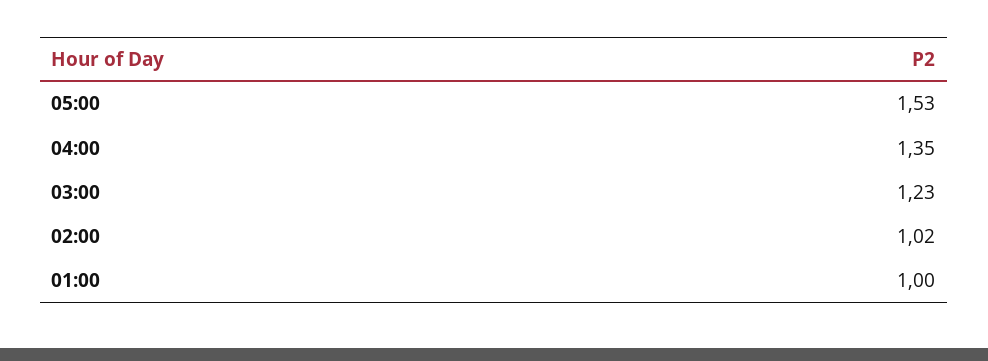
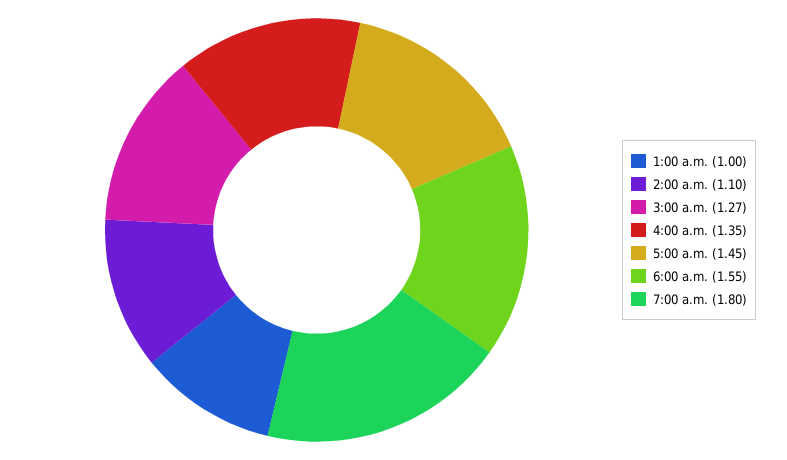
05:00: 1.53 -> 1.45
03:00: 1.23 -> 1.27
02:00: 1.02 -> 1.1
6:00 a.m.: none -> 1.55
7:00 a.m.: none -> 1.8

